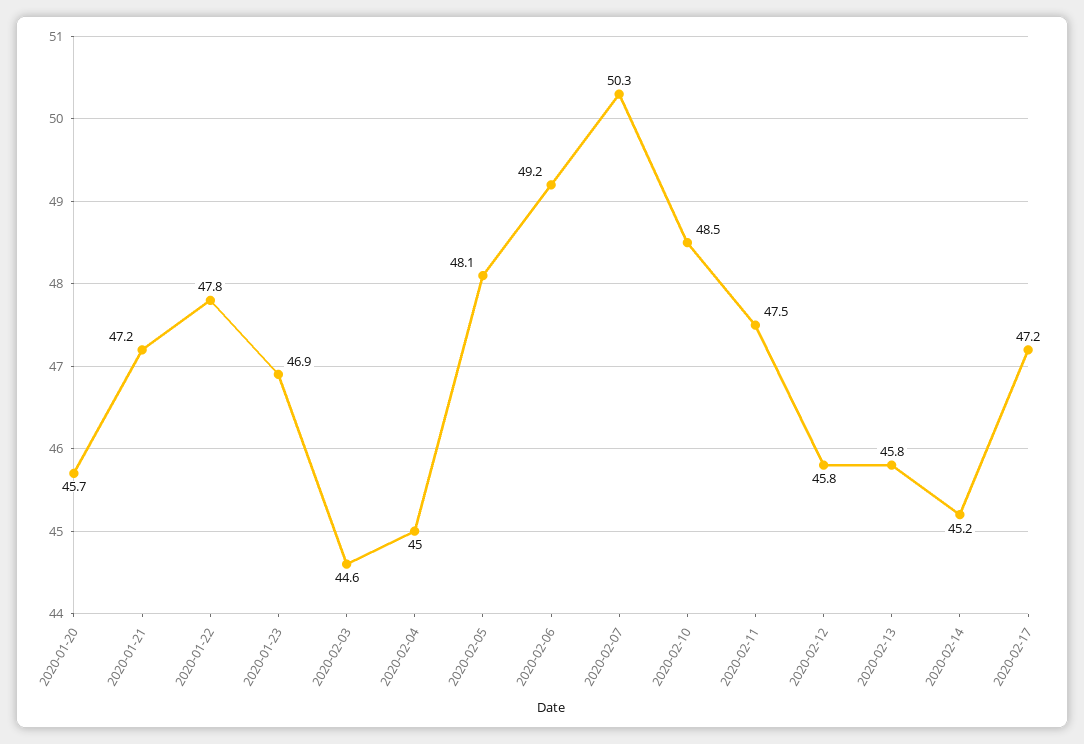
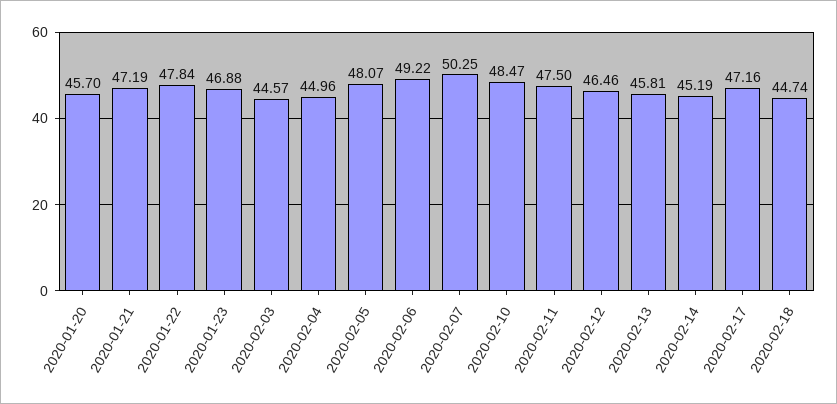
2020-02-12: 45.8 -> 46.46
2020-02-18: none -> 44.74

